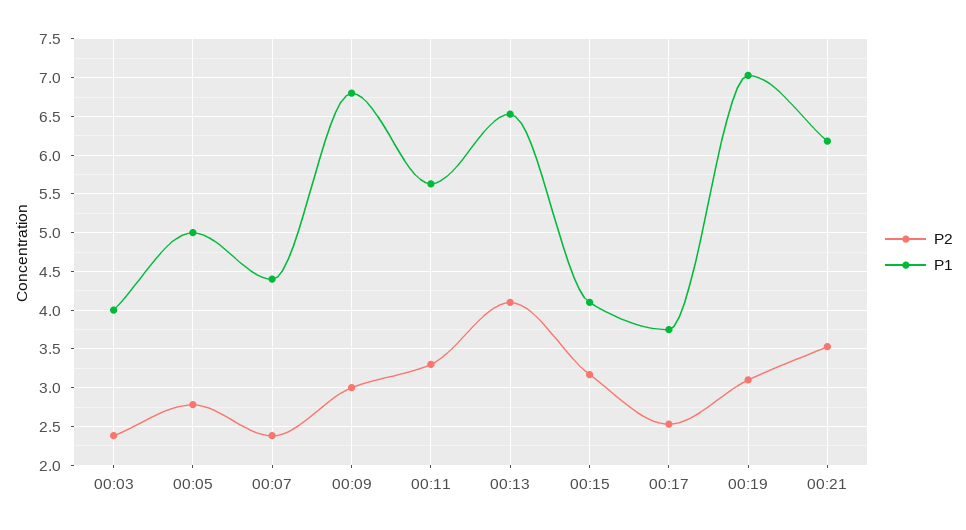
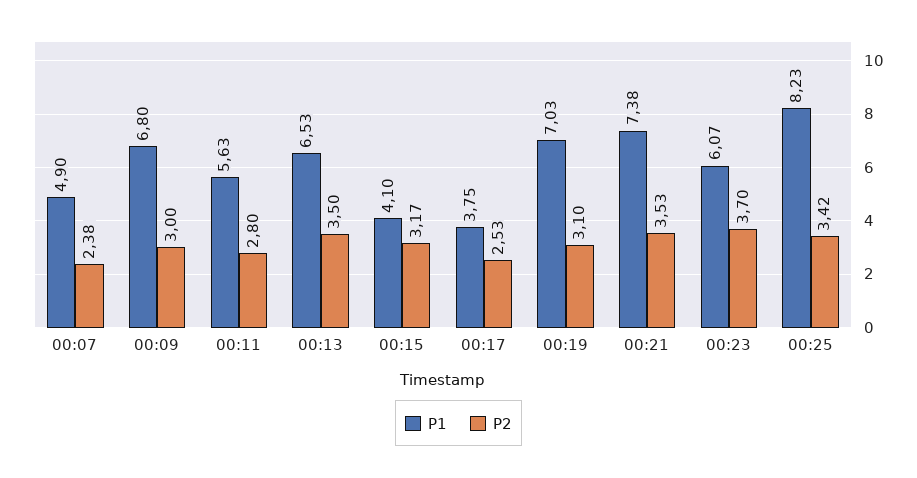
P2, 00:03: 2.4 -> none
P1, 00:03: 4 -> none
P2, 00:05: 2.8 -> none
P1, 00:05: 5 -> none
P1, 00:07: 4.4 -> 4.9
P2, 00:11: 3.3 -> 2.8
P2, 00:13: 4.1 -> 3.5
P1, 00:21: 6.2 -> 7.38
P1, 00:23: none -> 6.07
P2, 00:23: none -> 3.7
P1, 00:25: none -> 8.23
P2, 00:25: none -> 3.42

